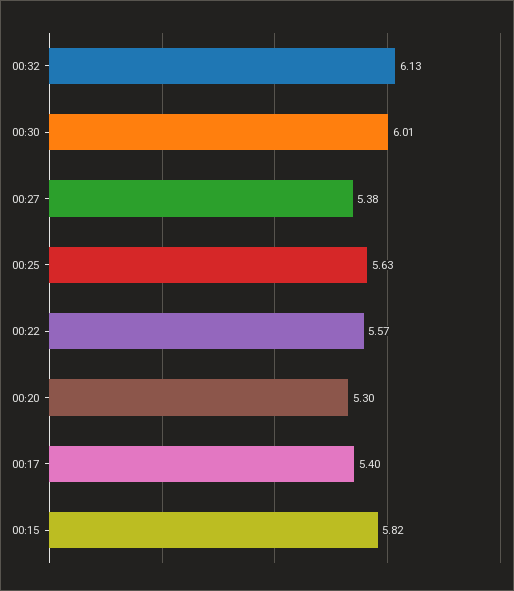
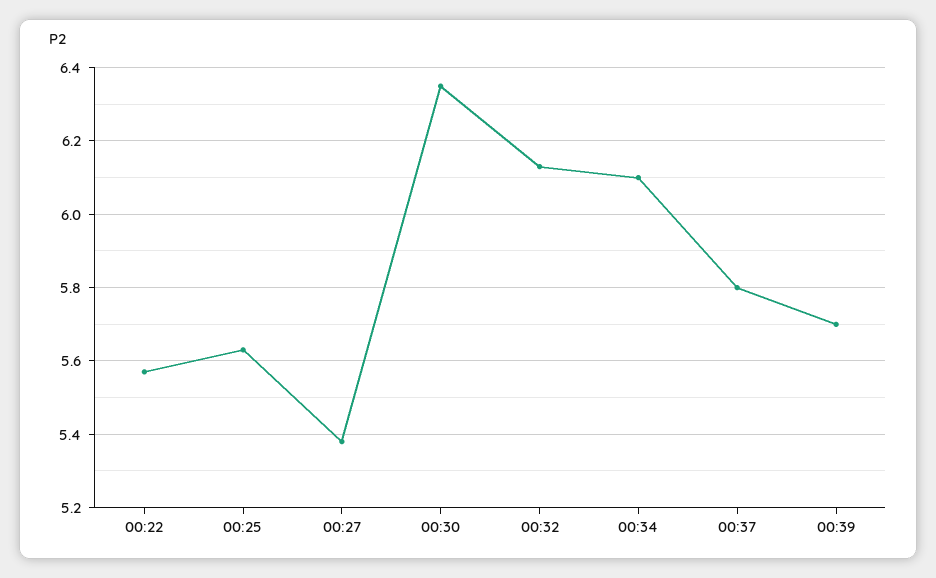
00:30: 6.01 -> 6.35
00:20: 5.3 -> none
00:17: 5.4 -> none
00:15: 5.82 -> none
00:34: none -> 6.1
00:37: none -> 5.8
00:39: none -> 5.7

